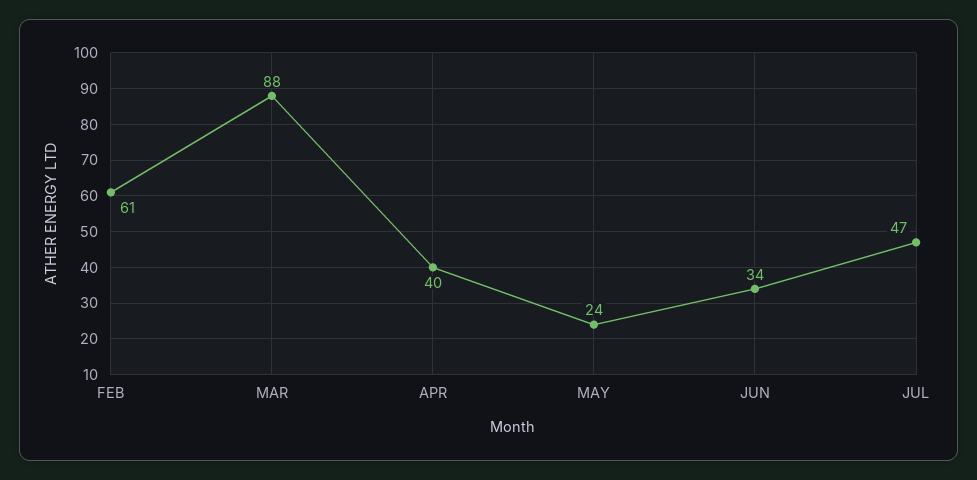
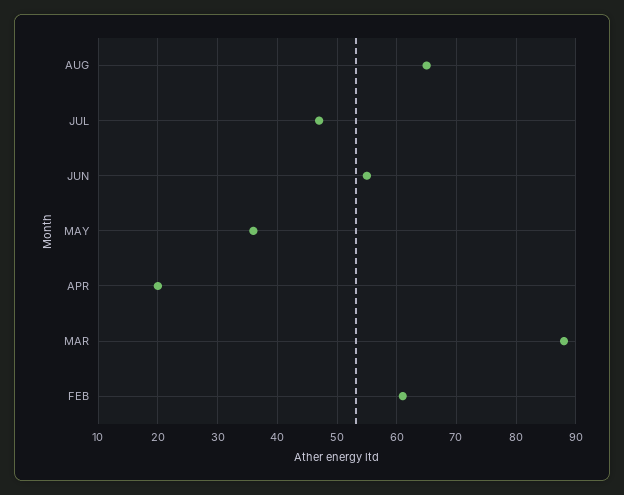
APR: 40 -> 20
MAY: 24 -> 35
JUN: 34 -> 55
AUG: none -> 65

